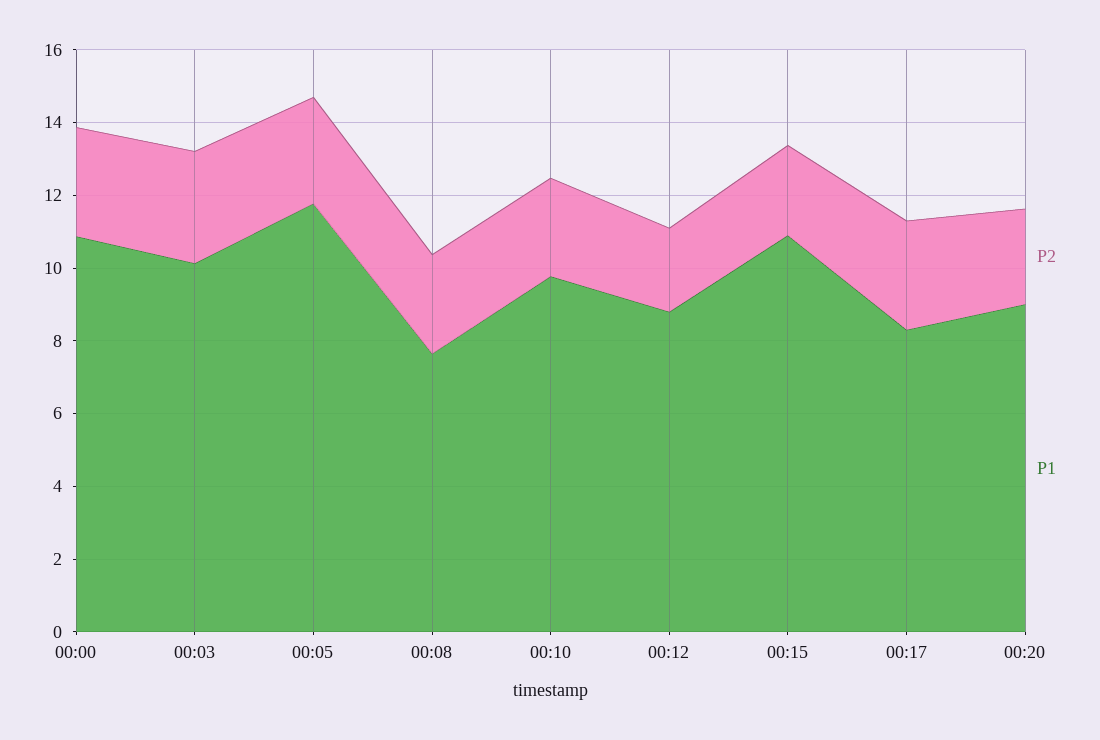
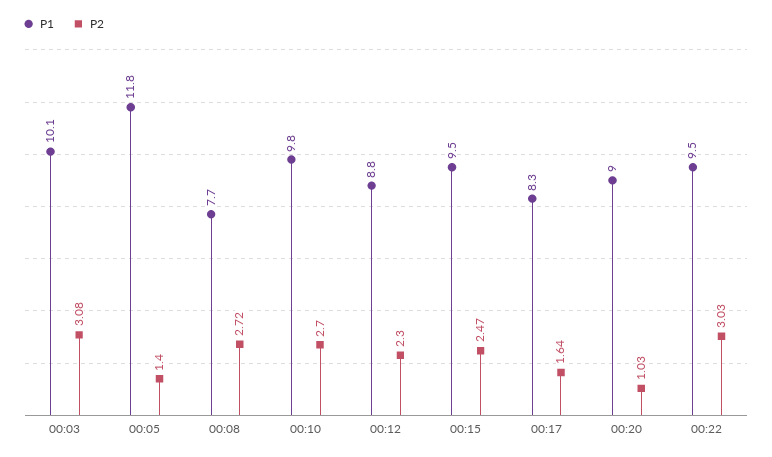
P2, 00:00: 3 -> none
P1, 00:00: 11 -> none
P2, 00:05: 3 -> 1.4
P1, 00:15: 11 -> 9.5
P2, 00:17: 3 -> 1.64
P2, 00:20: 2.5 -> 1.03
P1, 00:22: none -> 9.5
P2, 00:22: none -> 3.03

